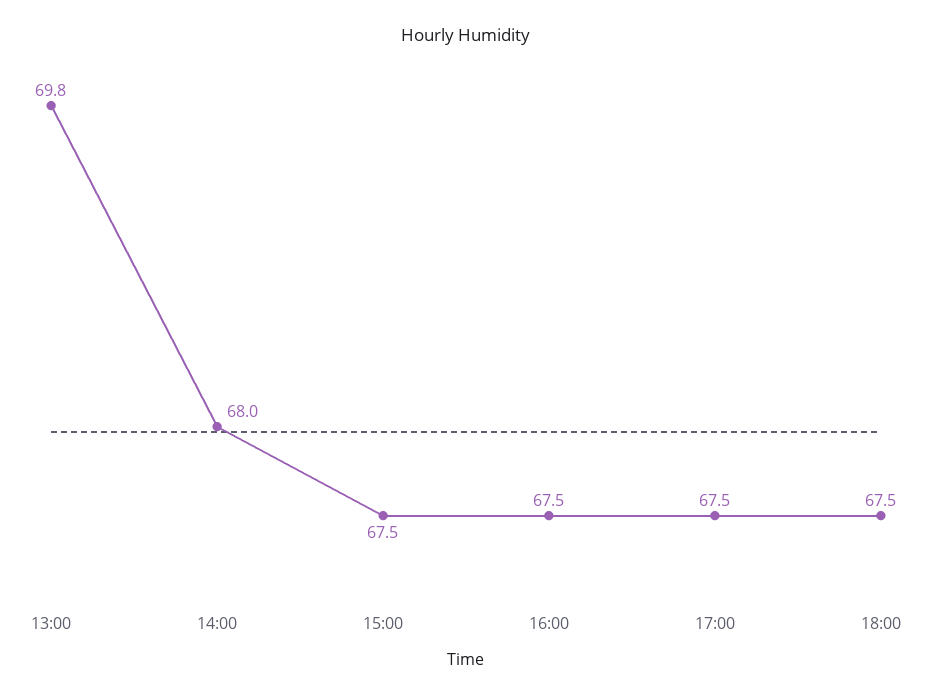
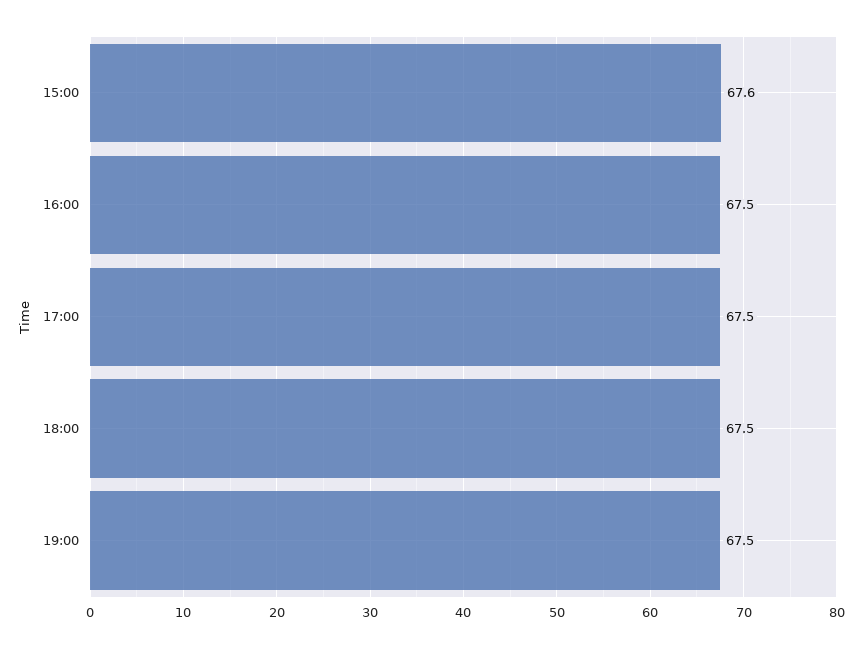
13:00: 69.8 -> none
14:00: 68 -> none
15:00: 67.5 -> 67.6
19:00: none -> 67.5

